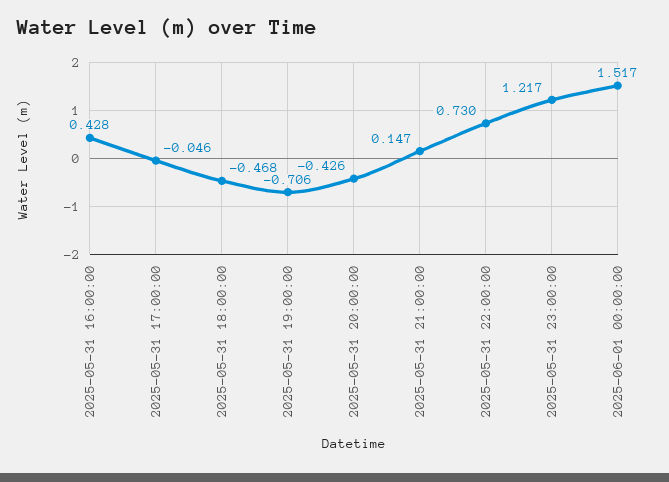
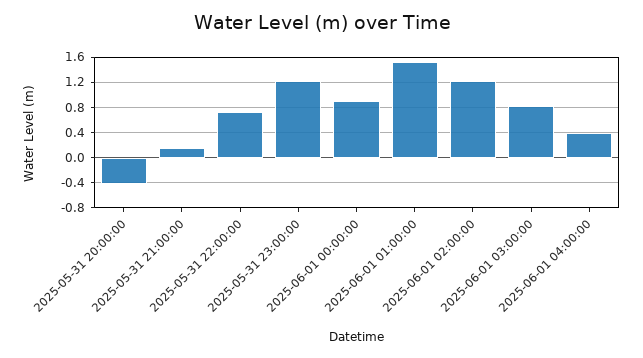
2025-05-31 16:00:00: 0.428 -> none
2025-05-31 17:00:00: -0.046 -> none
2025-05-31 18:00:00: -0.468 -> none
2025-05-31 19:00:00: -0.706 -> none
2025-06-01 00:00:00: 1.517 -> 0.9
2025-06-01 01:00:00: none -> 1.5
2025-06-01 02:00:00: none -> 1.2
2025-06-01 03:00:00: none -> 0.8
2025-06-01 04:00:00: none -> 0.4

